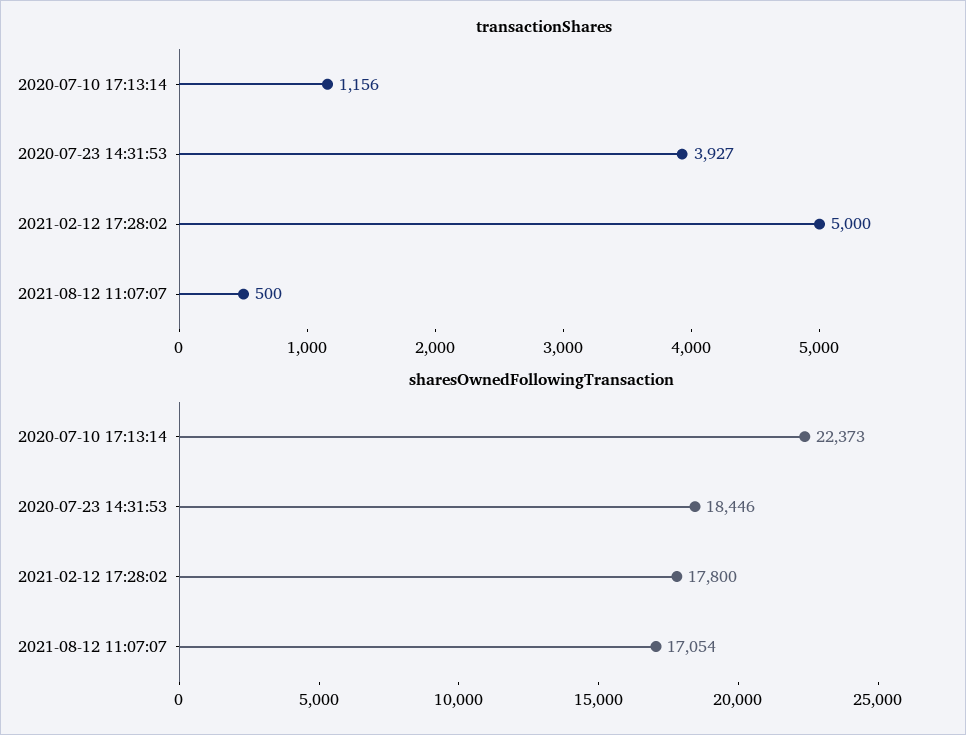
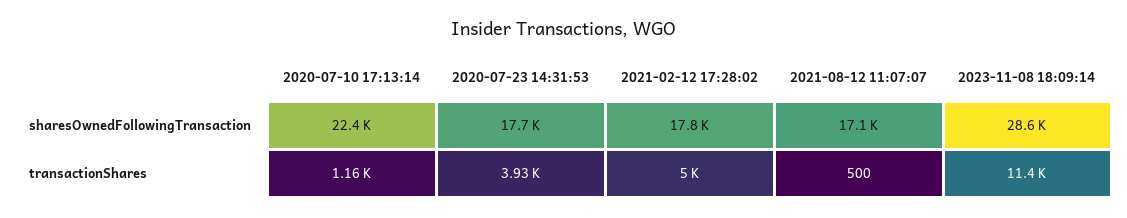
sharesOwnedFollowingTransaction, 2020-07-23 14:31:53: 18446 -> 17700
sharesOwnedFollowingTransaction, 2023-11-08 18:09:14: none -> 28600
transactionShares, 2023-11-08 18:09:14: none -> 11400

